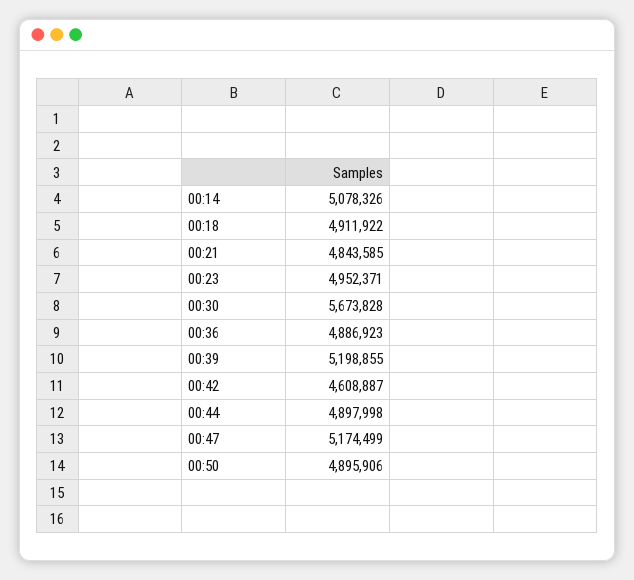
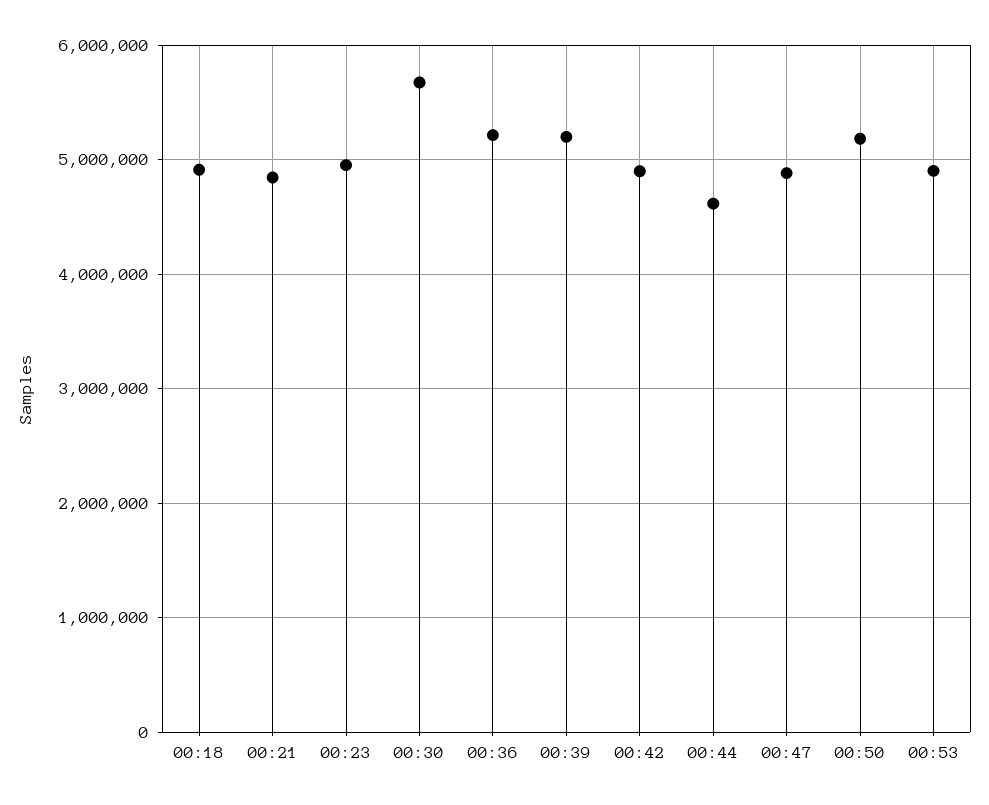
00:14: 5078326 -> none
00:36: 4886923 -> 5200000
00:42: 4608887 -> 4900000
00:44: 4897998 -> 4600000
00:47: 5174499 -> 4900000
00:50: 4895906 -> 5200000
00:53: none -> 4900000

